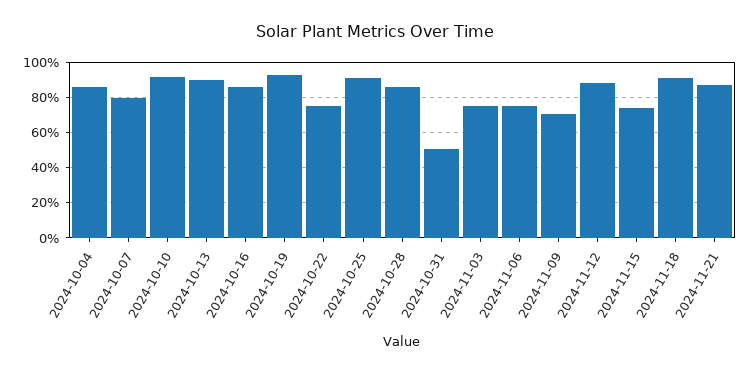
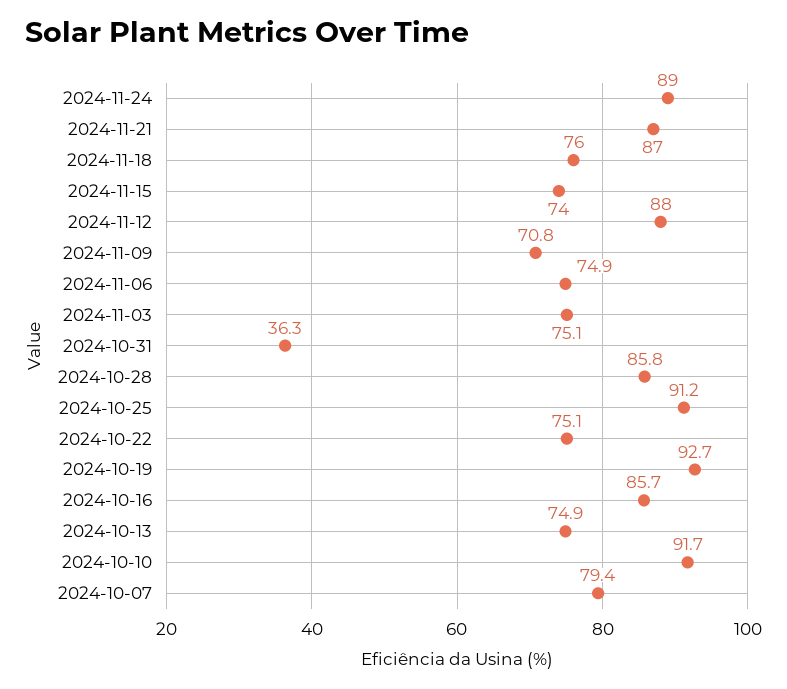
2024-10-04: 85 -> none
2024-10-13: 90 -> 74.9
2024-10-31: 50 -> 36.3
2024-11-18: 90 -> 76
2024-11-24: none -> 89

